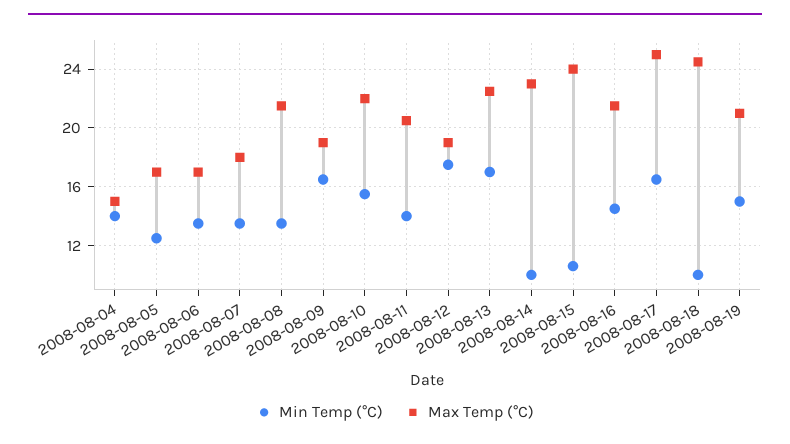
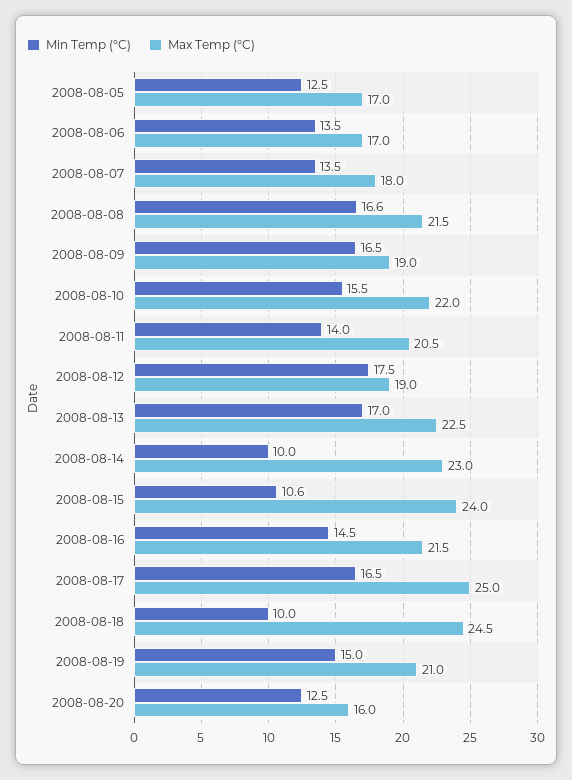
Min Temp (°C), 2008-08-04: 14 -> none
Max Temp (°C), 2008-08-04: 15 -> none
Min Temp (°C), 2008-08-08: 13.5 -> 16.6
Min Temp (°C), 2008-08-20: none -> 12.5
Max Temp (°C), 2008-08-20: none -> 16

